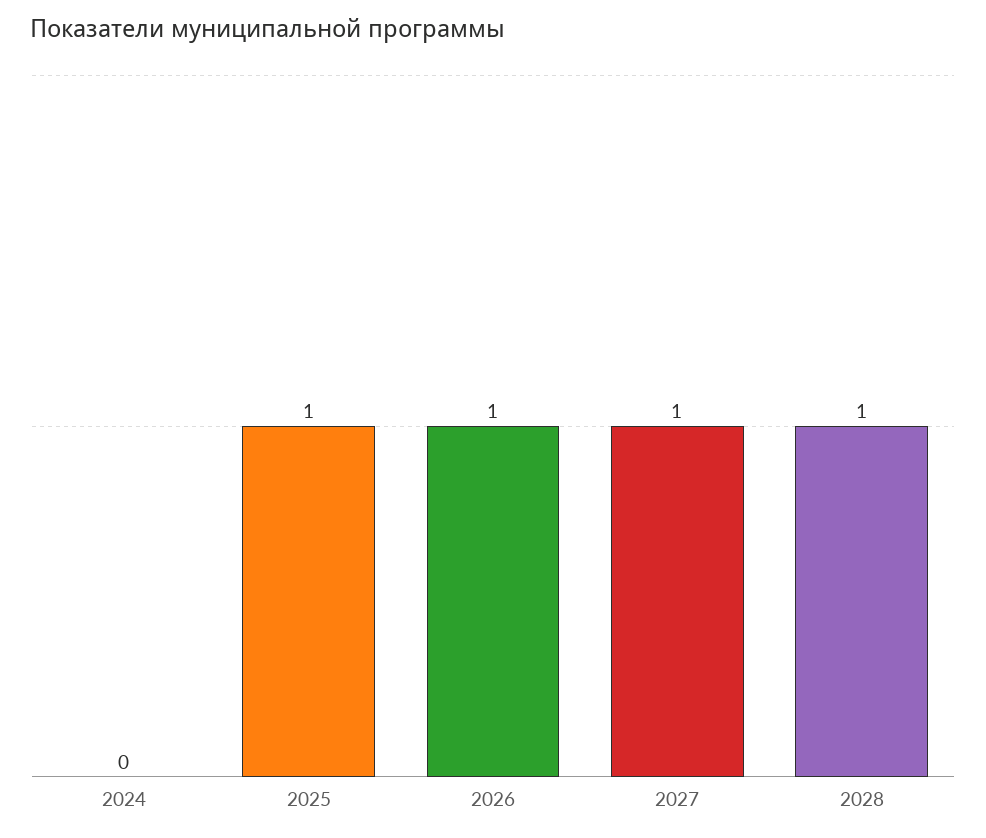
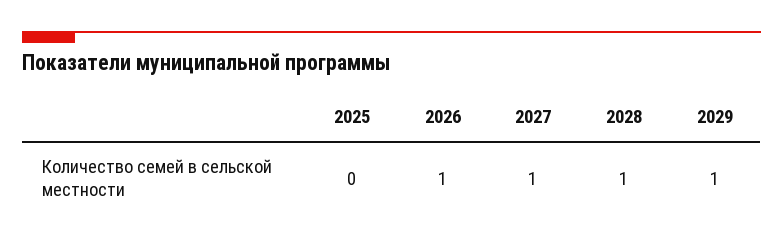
2024: 0 -> none
2025: 1 -> 0
2029: none -> 1

